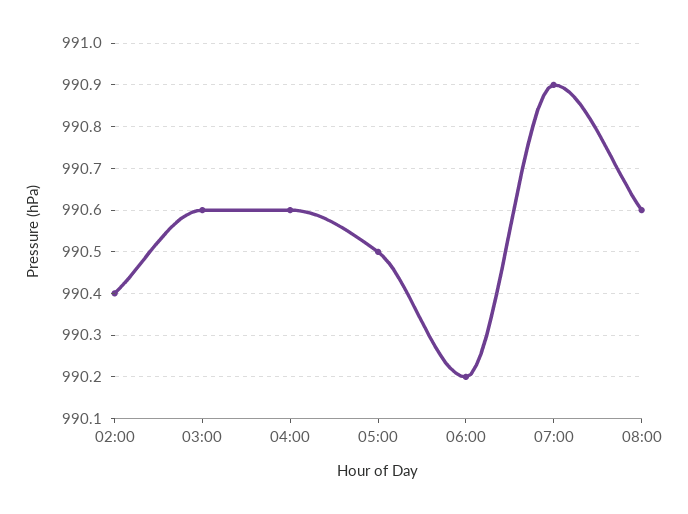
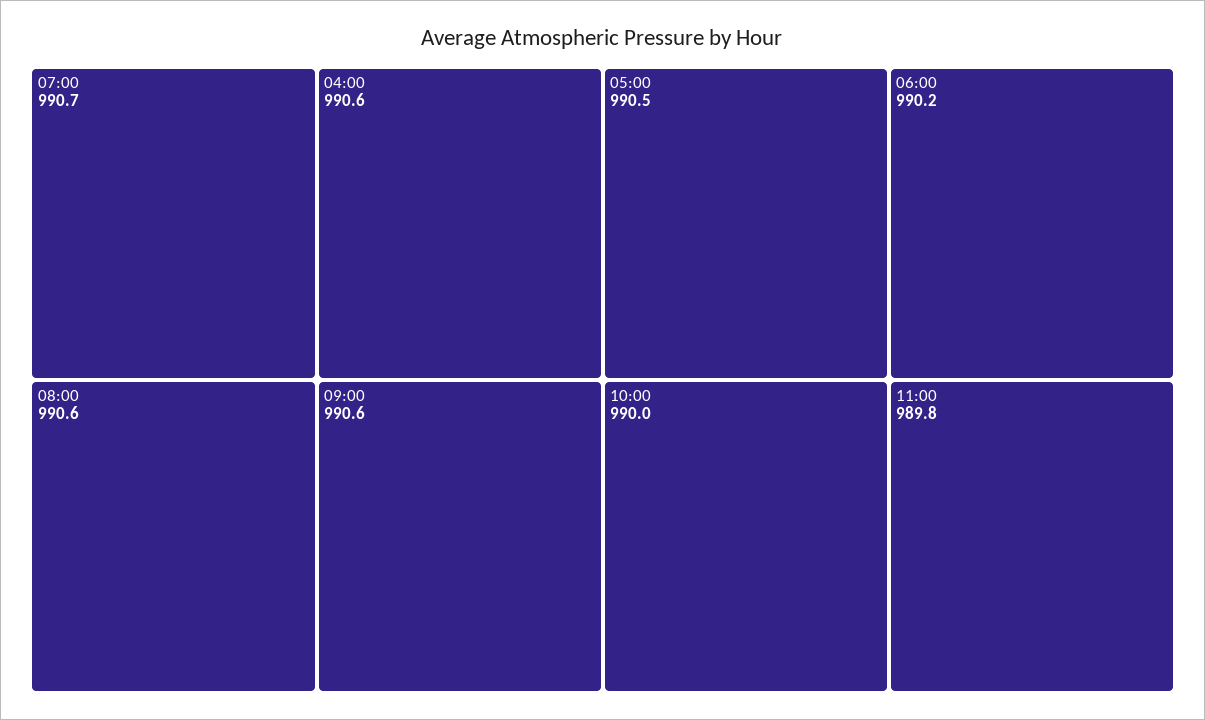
02:00: 990.4 -> none
03:00: 990.6 -> none
07:00: 990.9 -> 990.7
09:00: none -> 990.6
10:00: none -> 990
11:00: none -> 989.8

